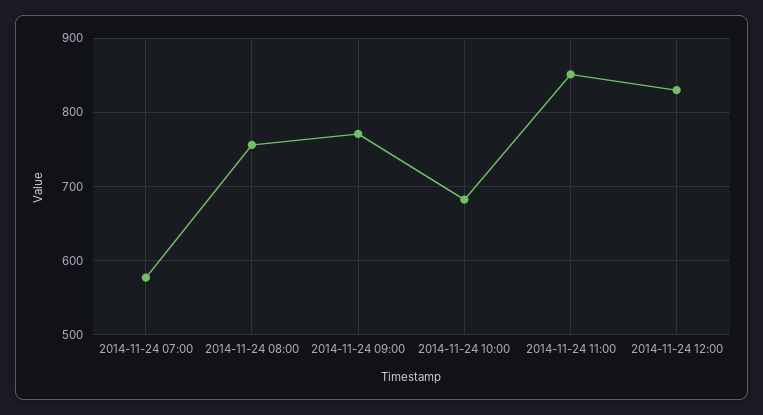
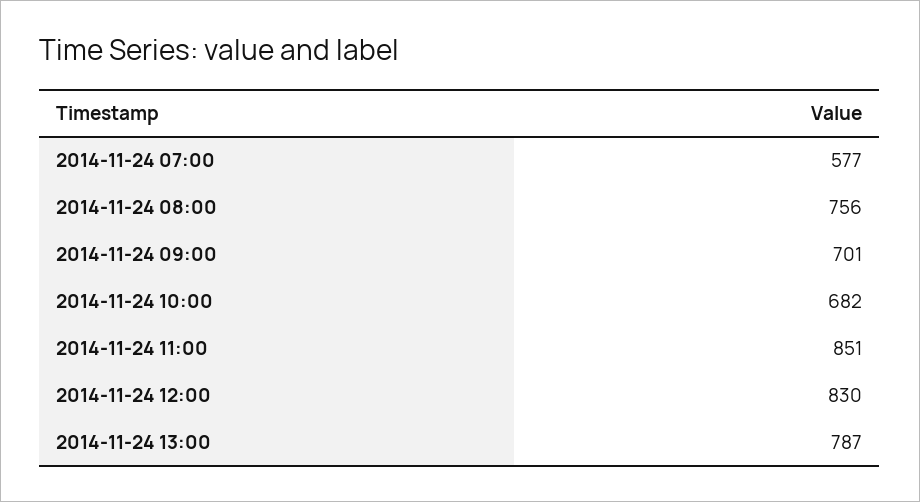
2014-11-24 09:00: 770 -> 701
2014-11-24 13:00: none -> 787

